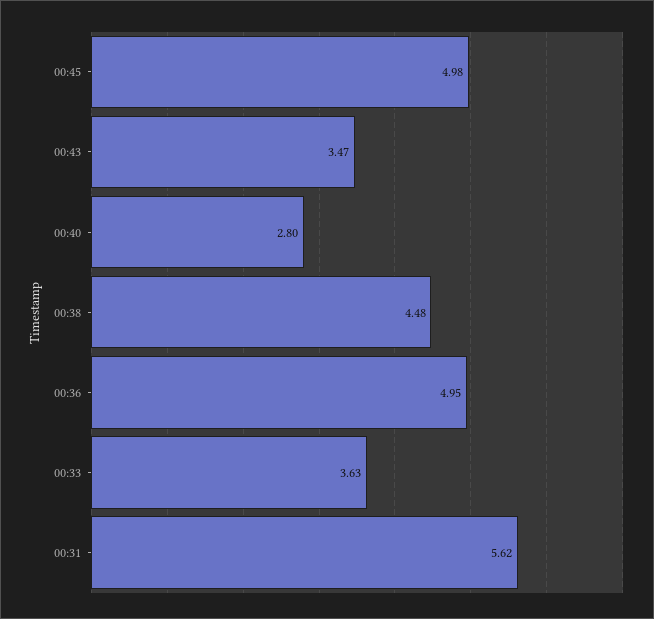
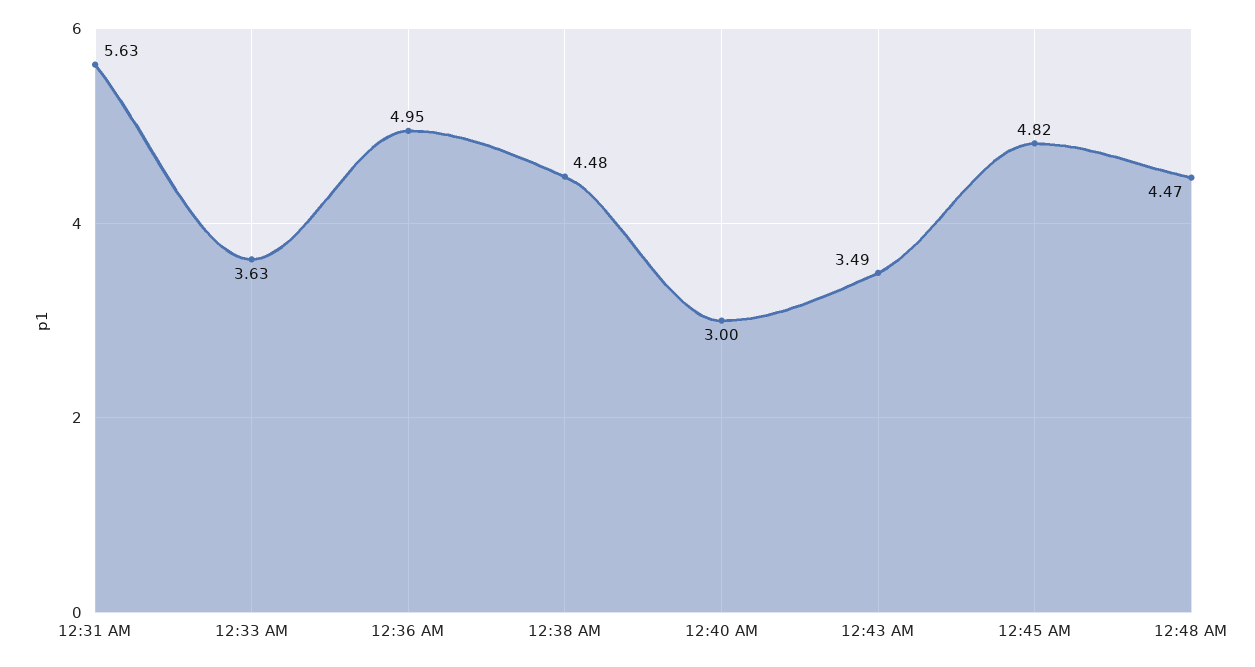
00:45: 4.98 -> 4.82
00:43: 3.47 -> 3.49
00:40: 2.8 -> 3
00:31: 5.62 -> 5.63
12:48 AM: none -> 4.47

